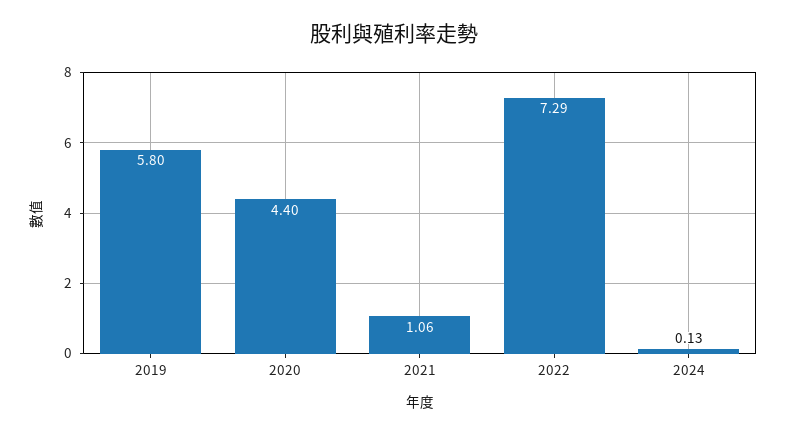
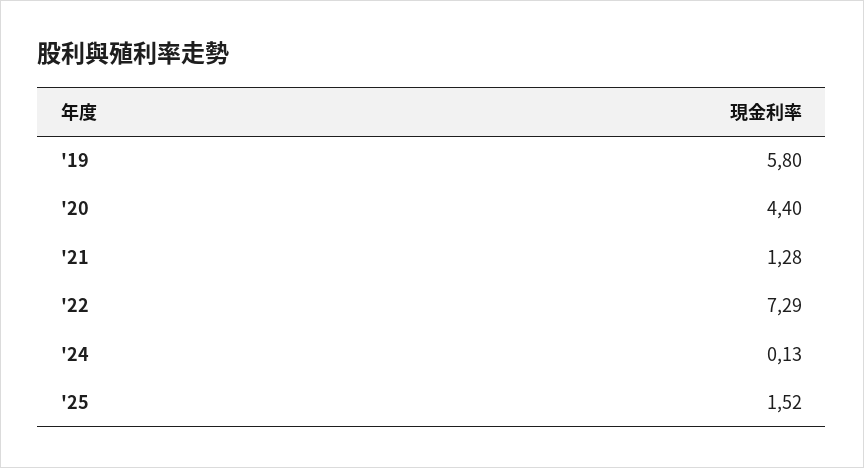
2021: 1.06 -> 1.28
'25: none -> 1.52

